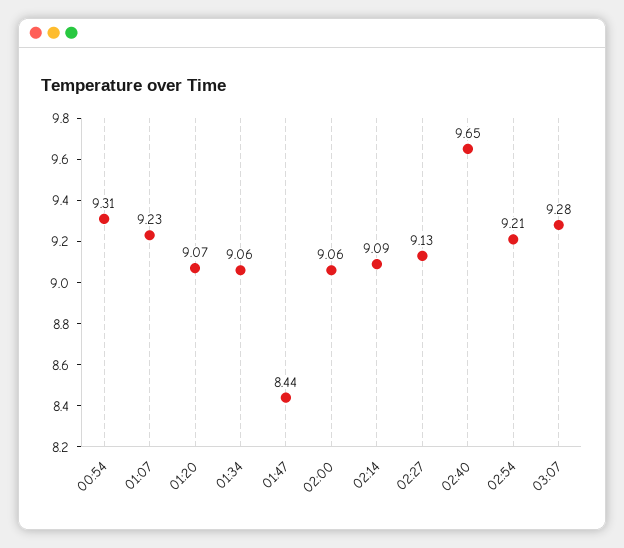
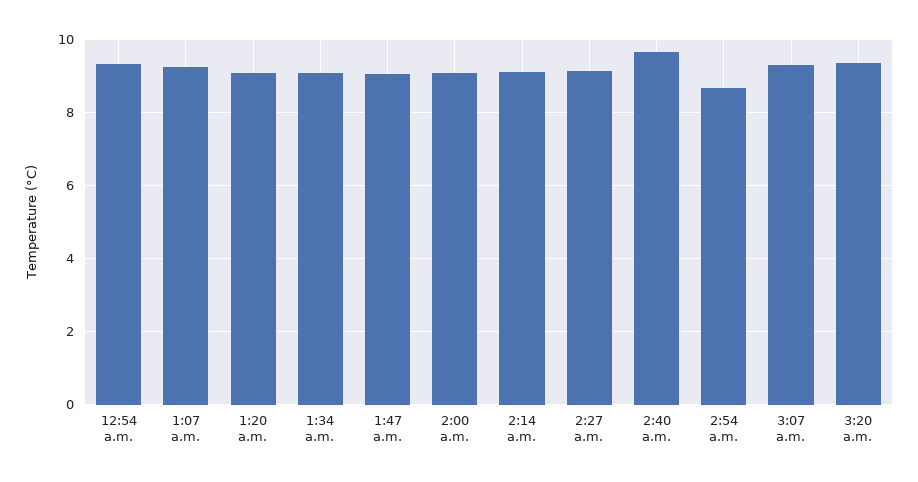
01:47: 8.44 -> 9
02:54: 9.21 -> 8.6
3:20 a.m.: none -> 9.4

